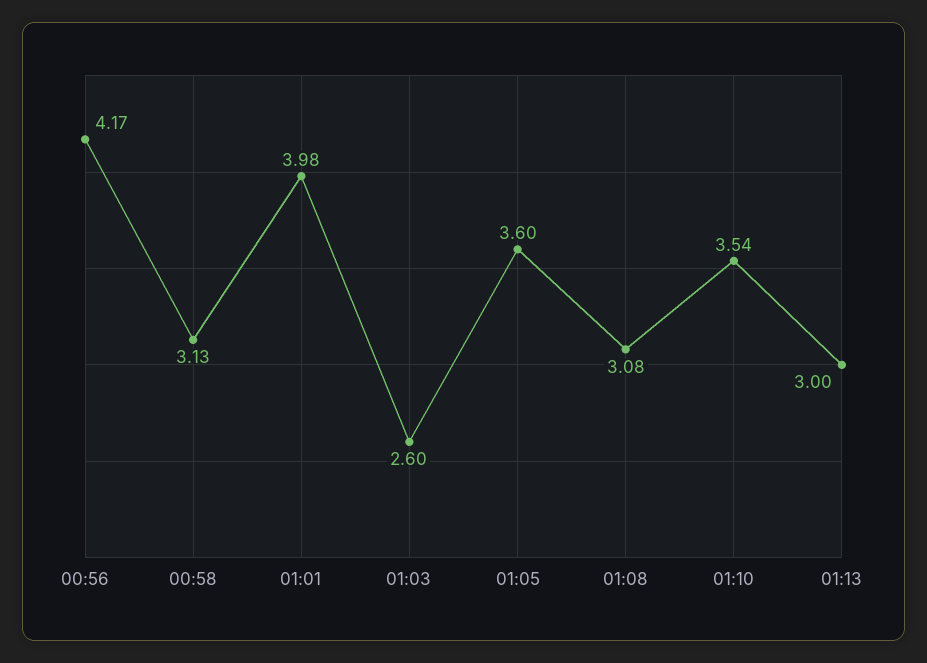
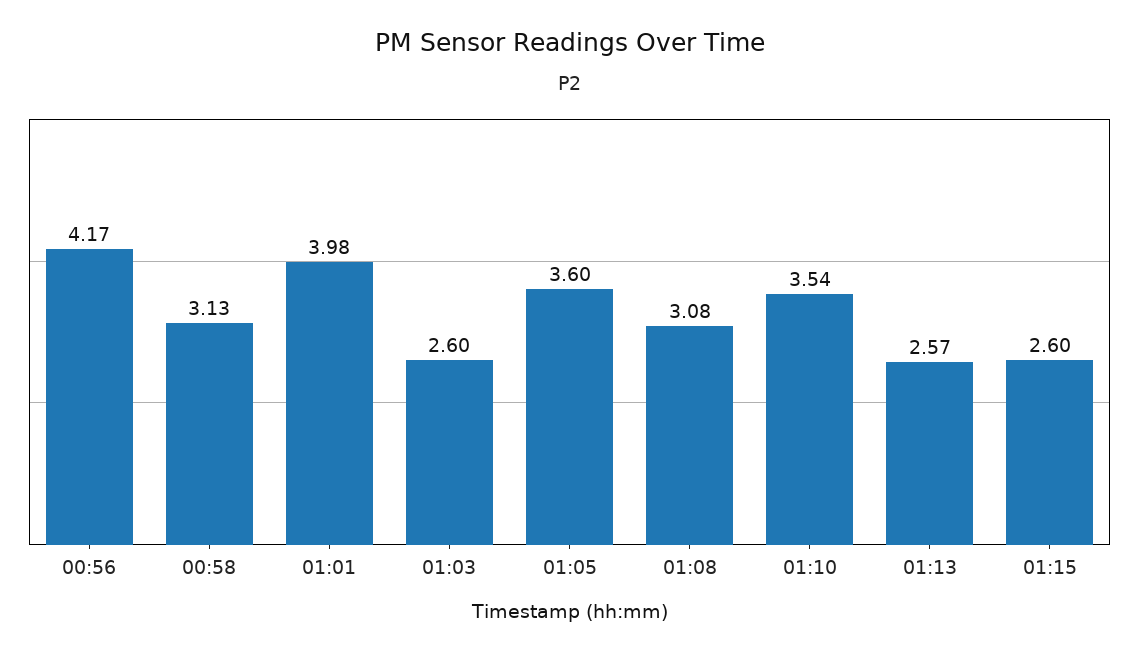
01:13: 3 -> 2.57
01:15: none -> 2.6

